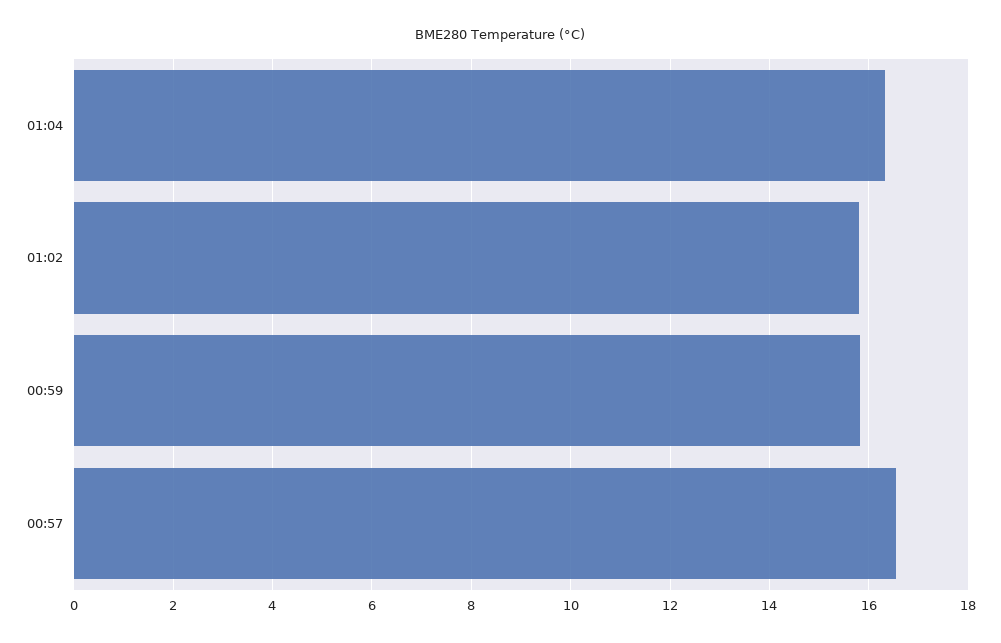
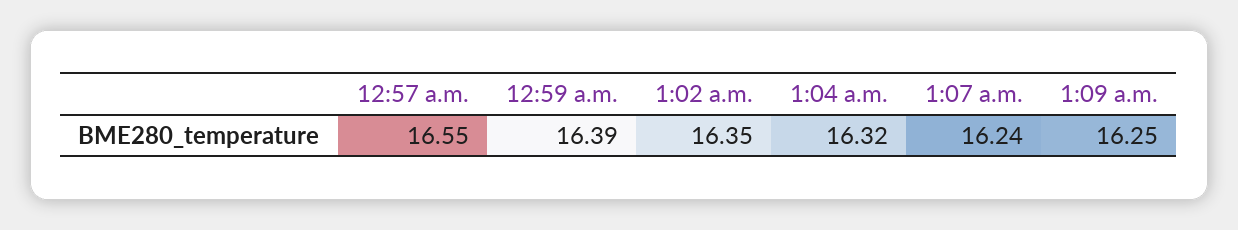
01:02: 15.8 -> 16.35
00:59: 15.8 -> 16.39
1:07 a.m.: none -> 16.24
1:09 a.m.: none -> 16.25

